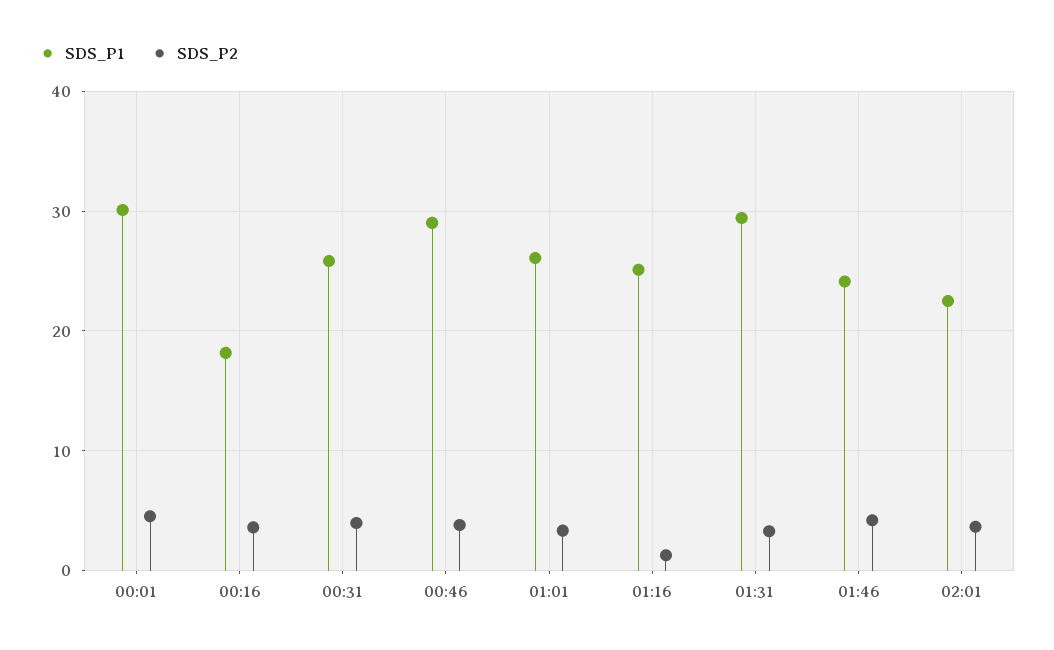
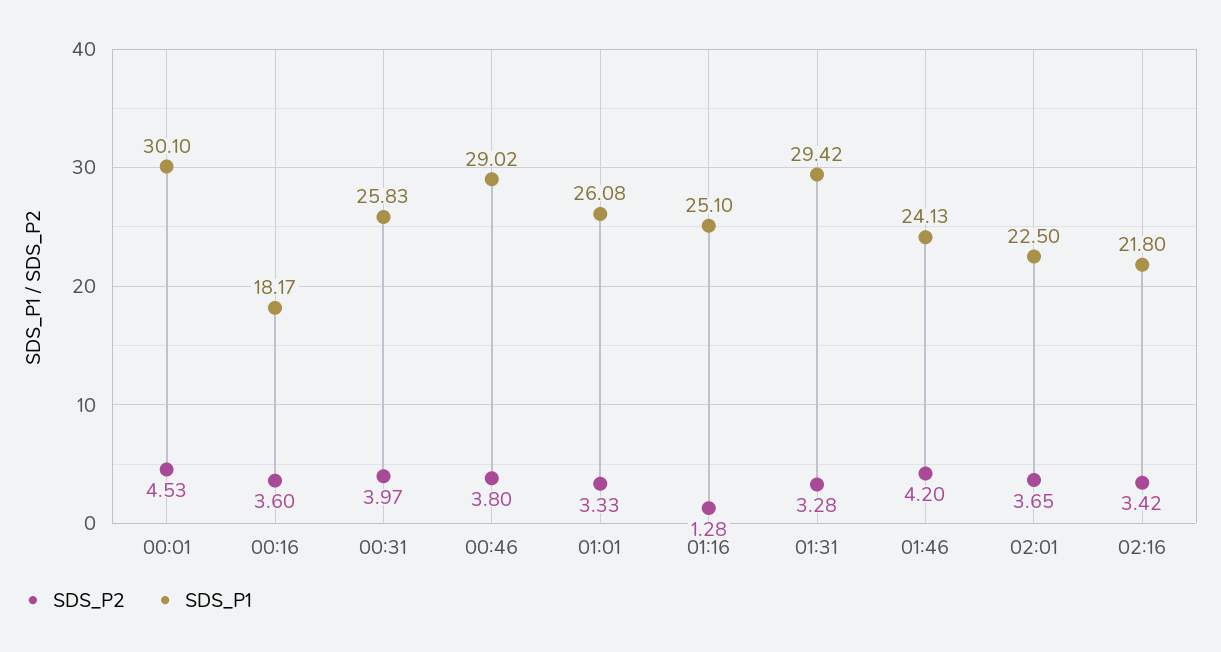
SDS_P2, 02:16: none -> 3.42
SDS_P1, 02:16: none -> 21.8

